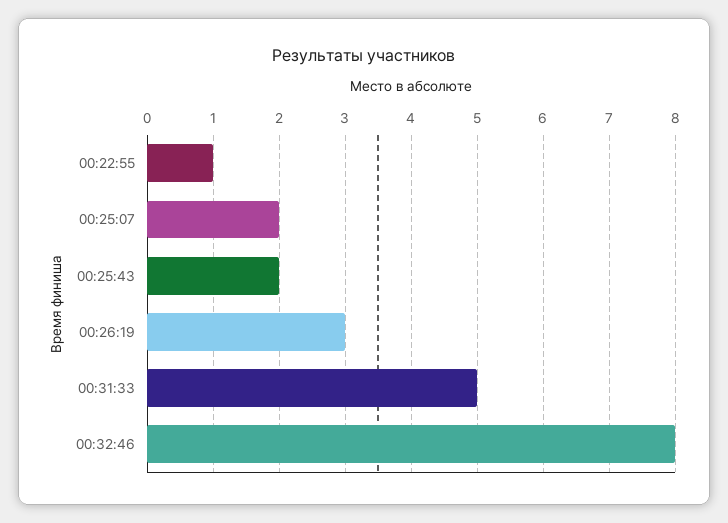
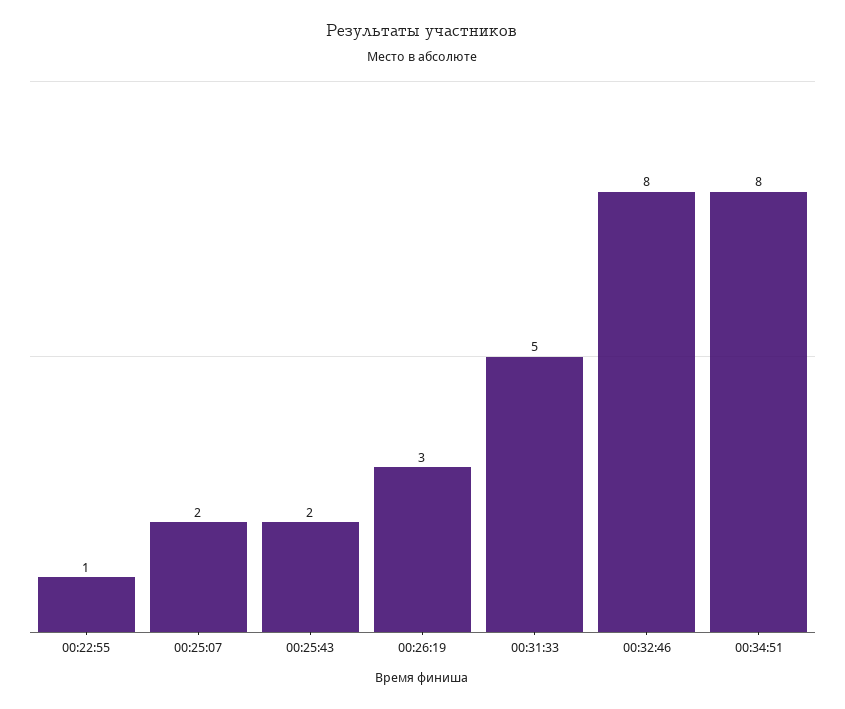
00:34:51: none -> 8

